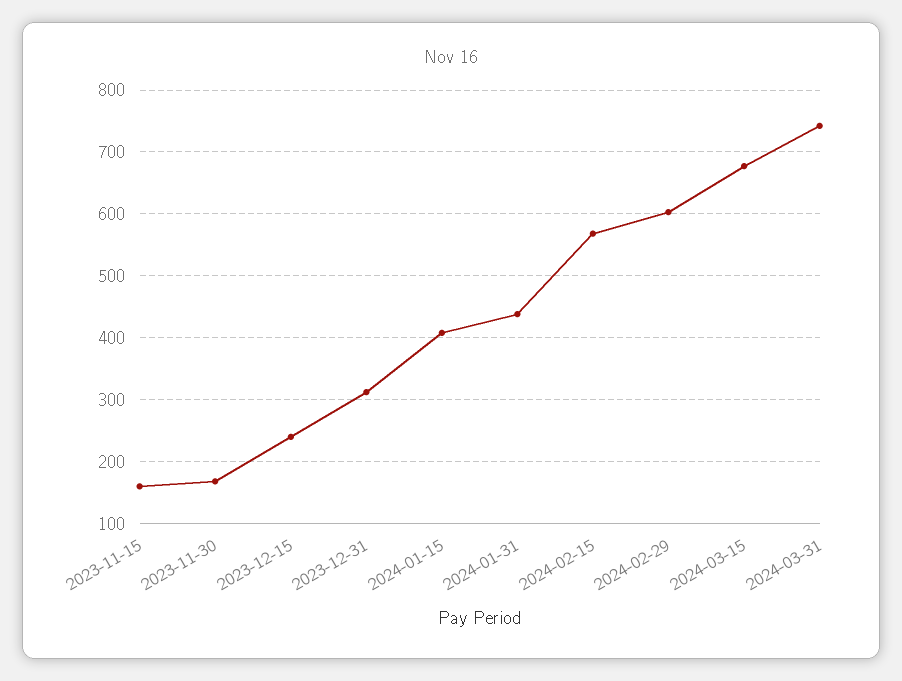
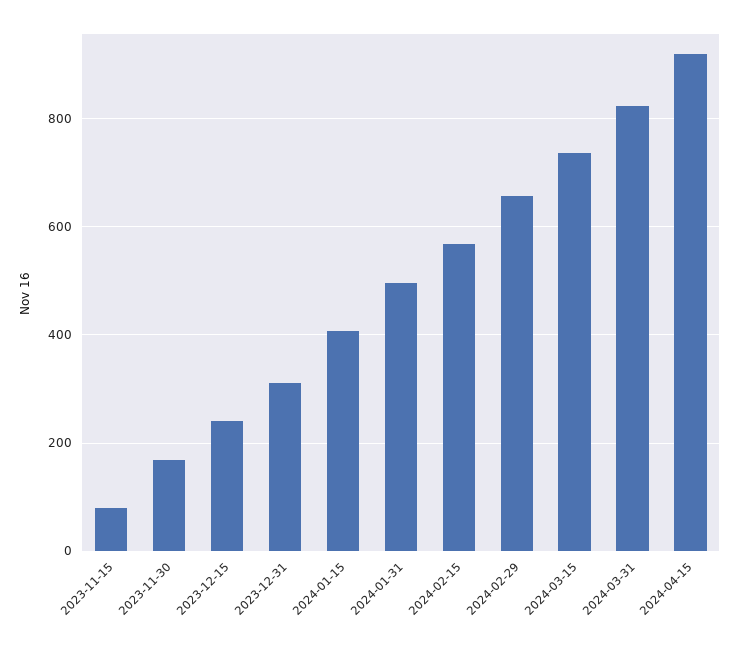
2023-11-15: 160 -> 80
2024-01-31: 440 -> 500
2024-02-29: 600 -> 660
2024-03-15: 680 -> 740
2024-03-31: 740 -> 820
2024-04-15: none -> 920

